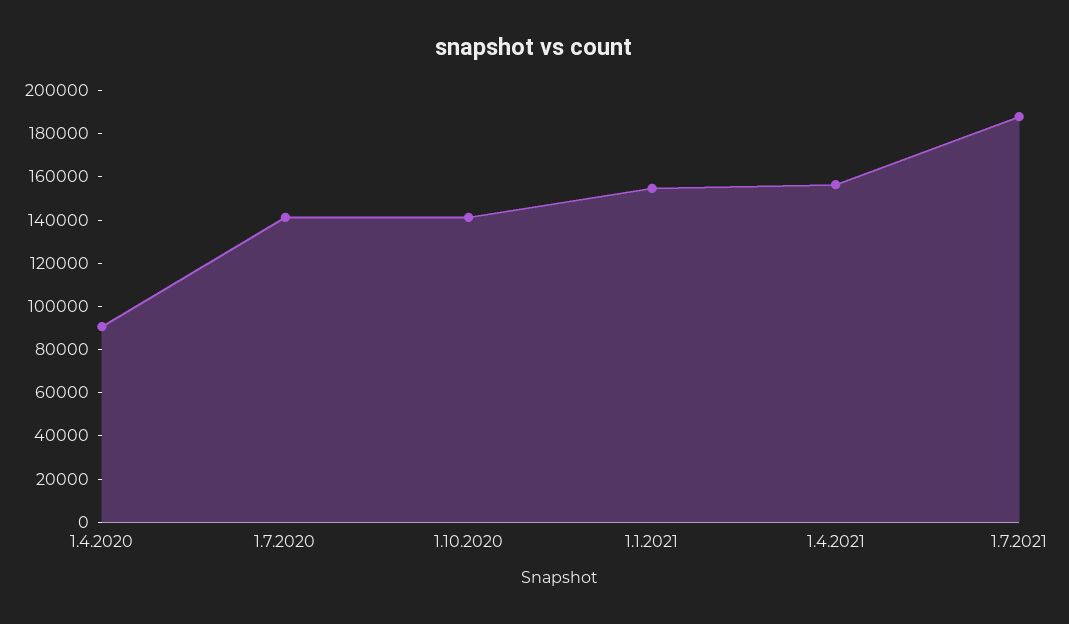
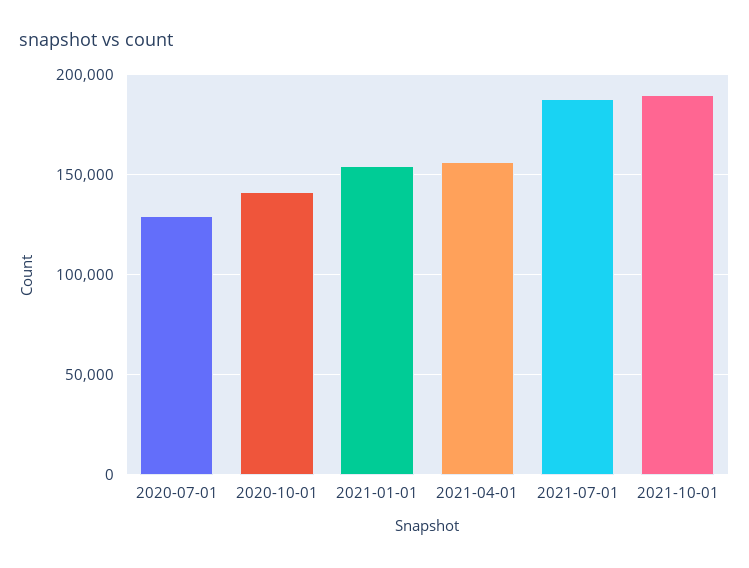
1.4.2020: 90000 -> none
1.7.2020: 140000 -> 130000
2021-10-01: none -> 190000

